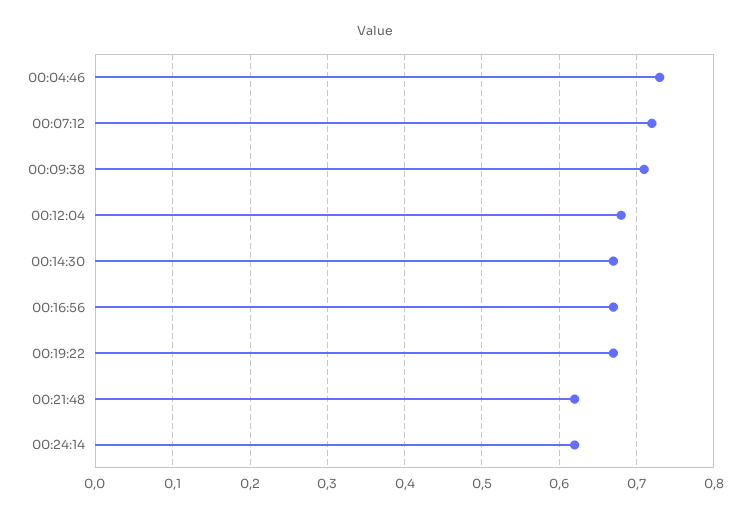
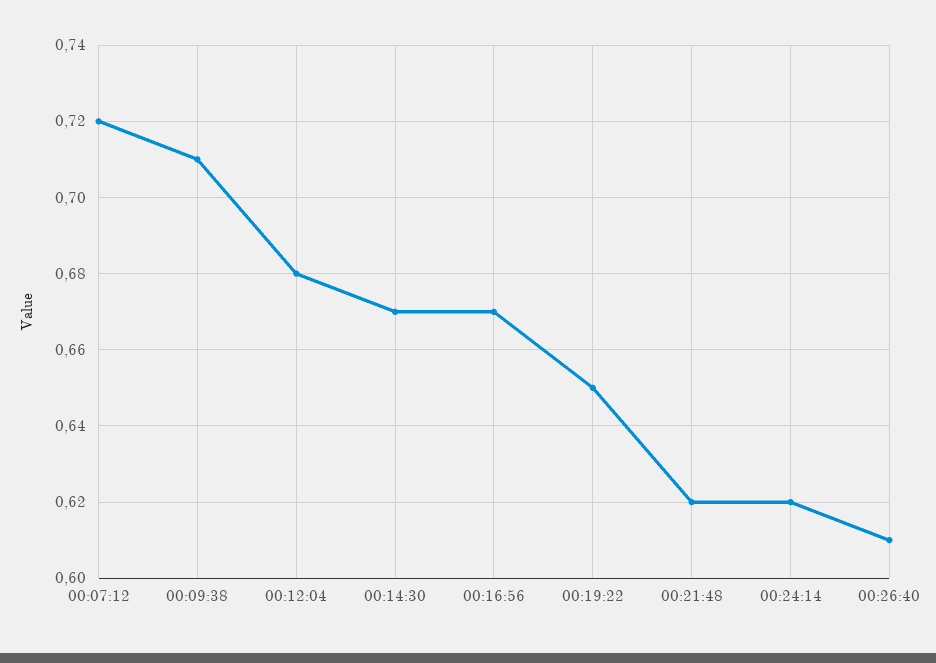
00:04:46: 0.73 -> none
00:19:22: 0.67 -> 0.65
00:26:40: none -> 0.61

